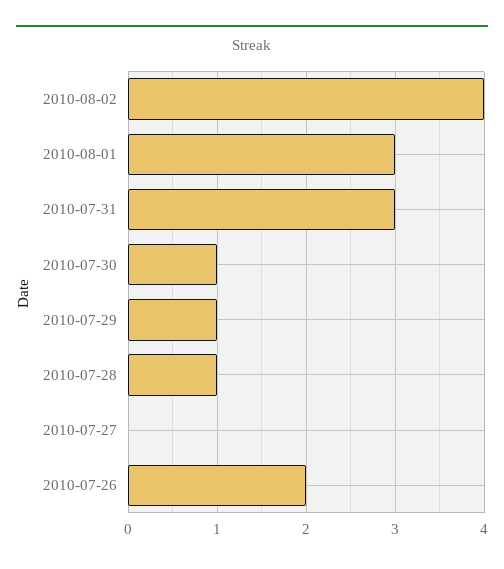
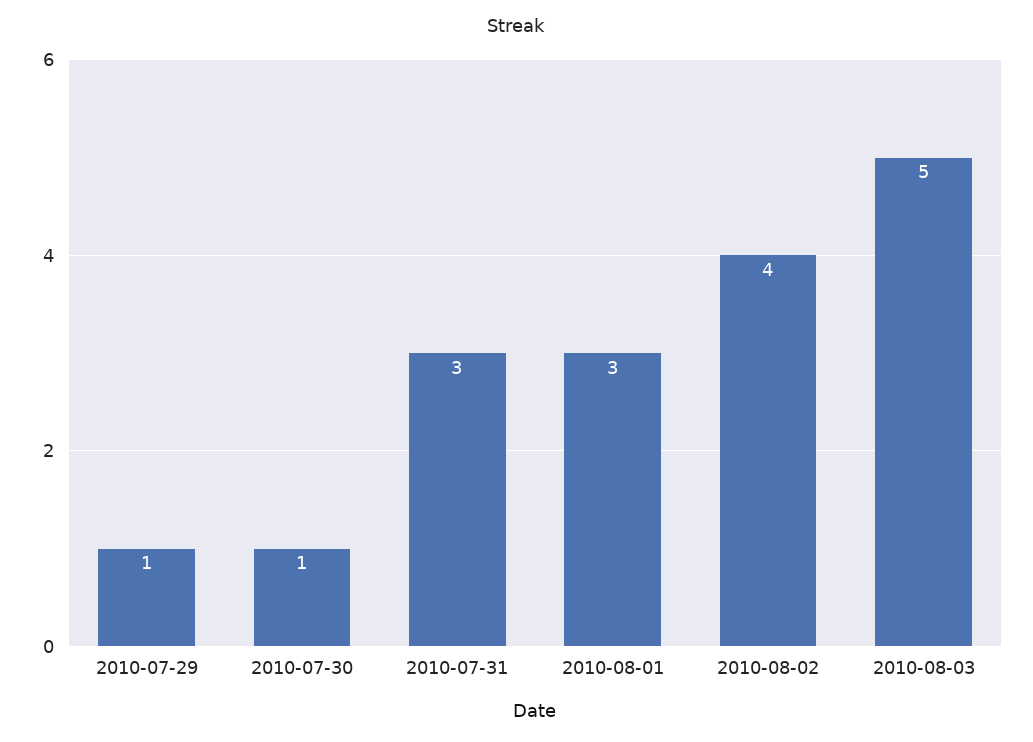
2010-07-28: 1 -> none
2010-07-27: 0 -> none
2010-07-26: 2 -> none
2010-08-03: none -> 5

